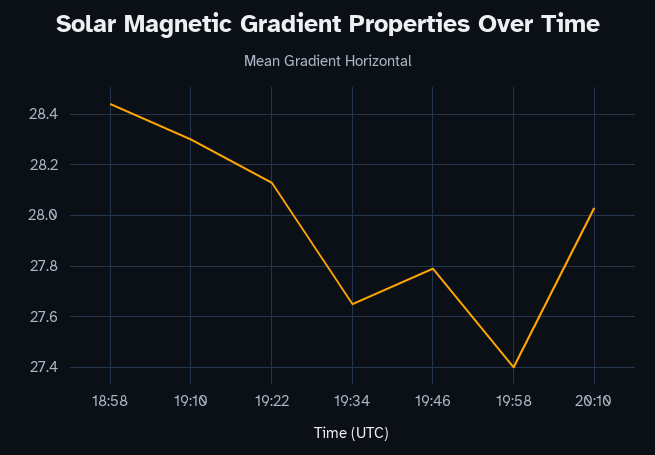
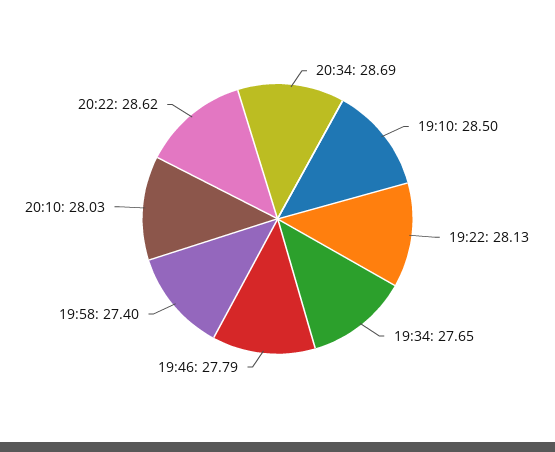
18:58: 28.45 -> none
19:10: 28.3 -> 28.5
20:34: none -> 28.69
20:22: none -> 28.62

